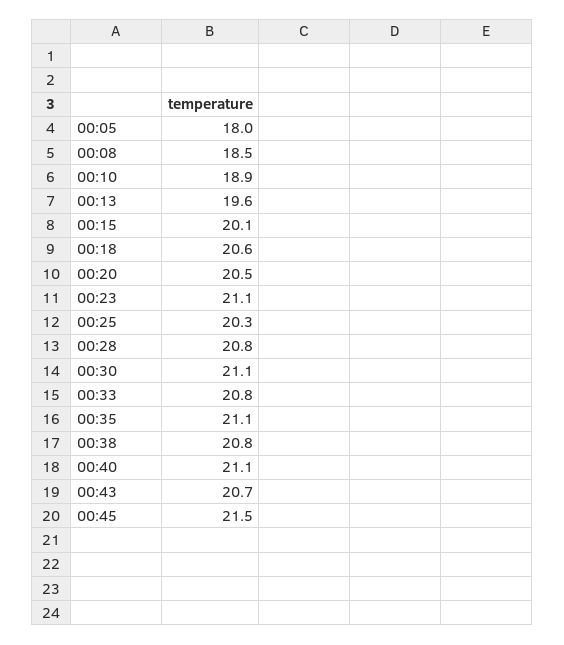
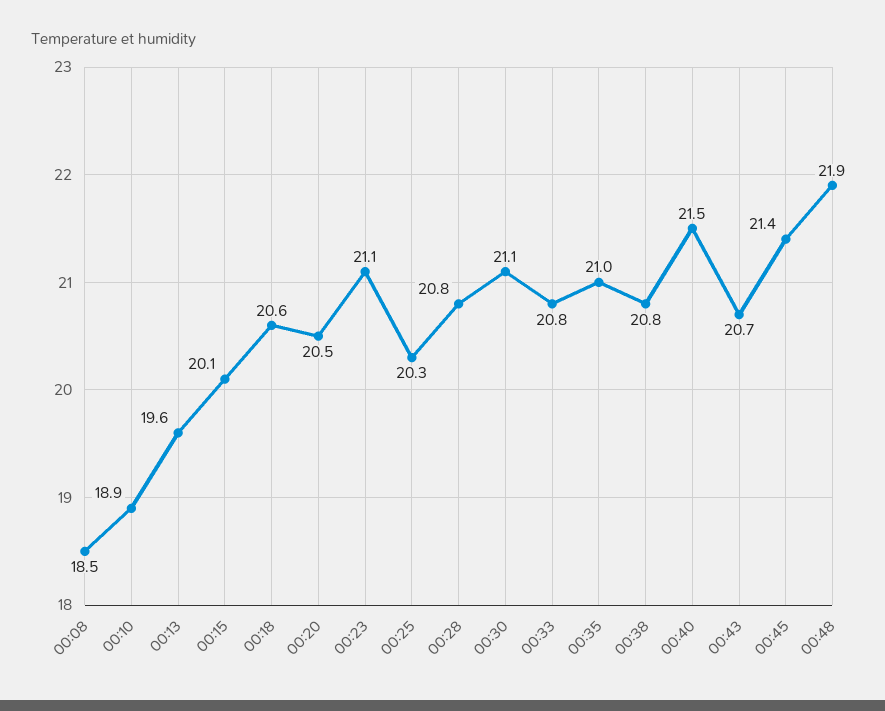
00:05: 18 -> none
00:35: 21.1 -> 21
00:40: 21.1 -> 21.5
00:45: 21.5 -> 21.4
00:48: none -> 21.9

